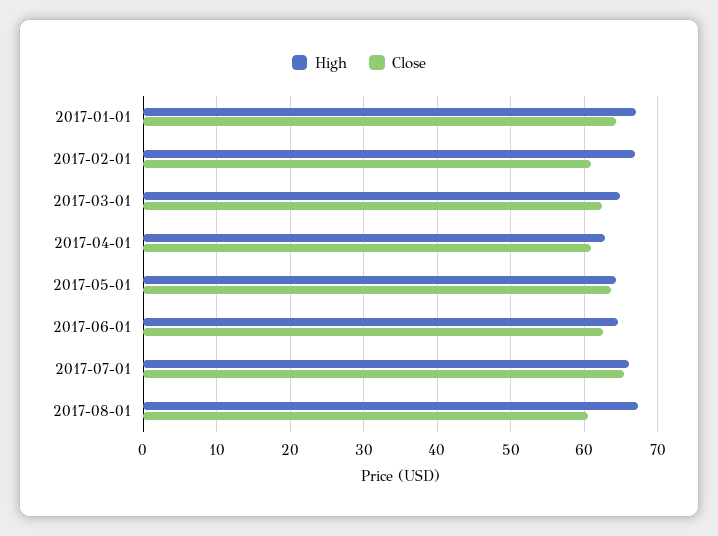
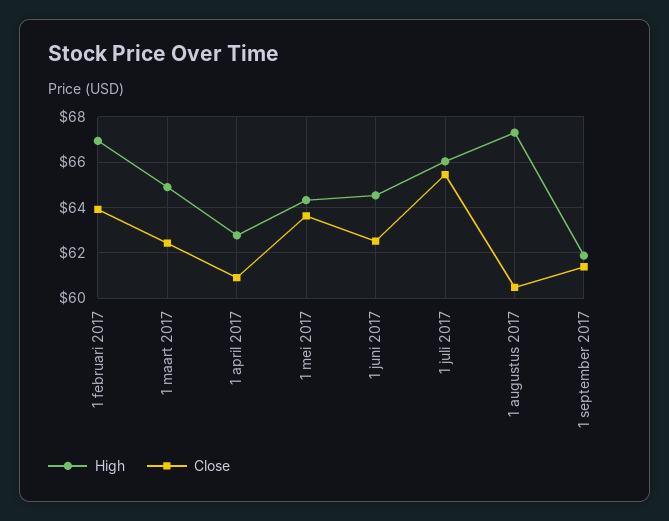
High, 2017-01-01: 67 -> none
Close, 2017-01-01: 64 -> none
Close, 2017-02-01: 61 -> 64
High, 1 september 2017: none -> 62
Close, 1 september 2017: none -> 61.5

